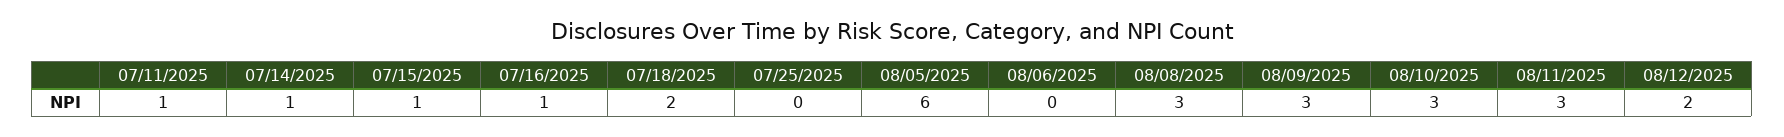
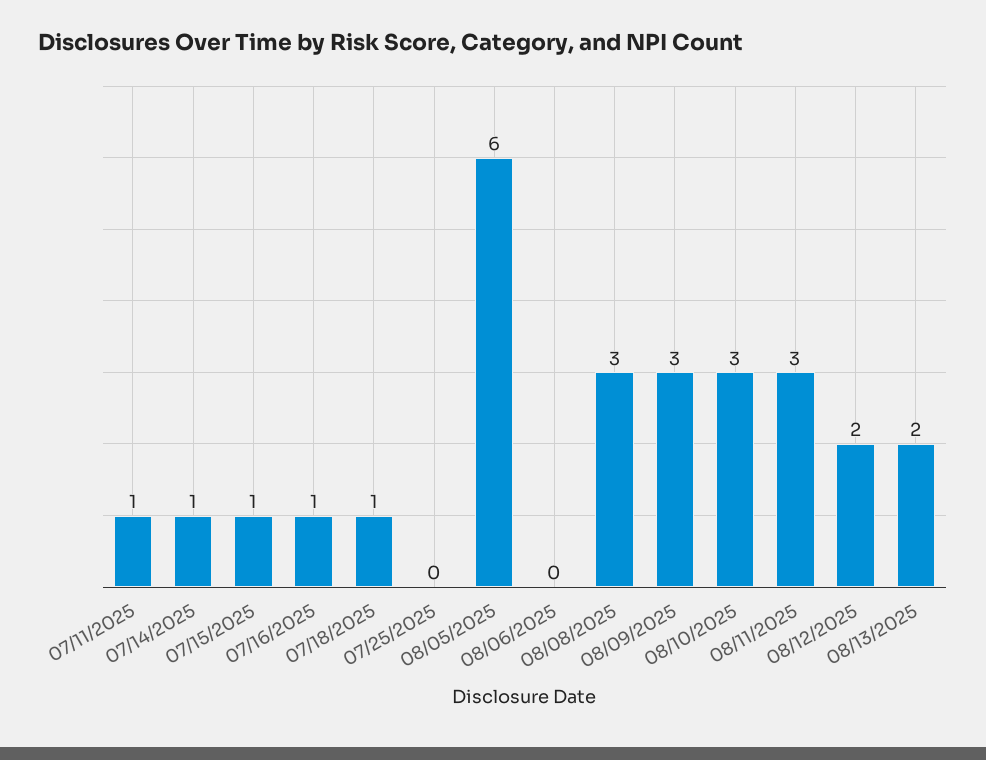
07/18/2025: 2 -> 1
08/13/2025: none -> 2

